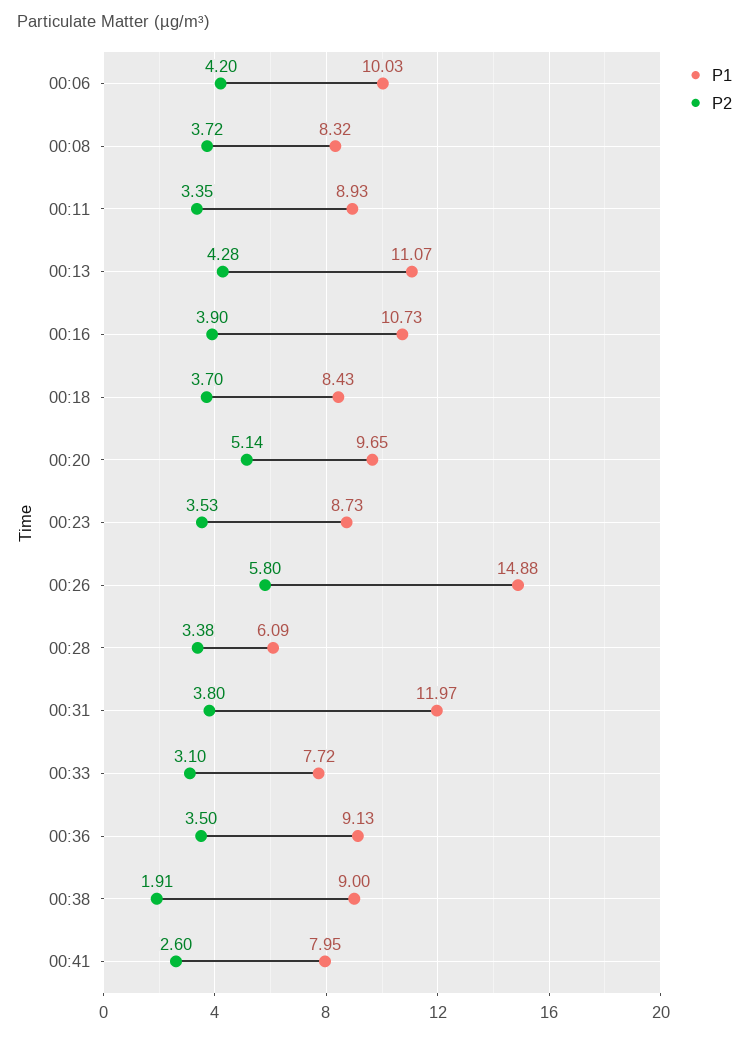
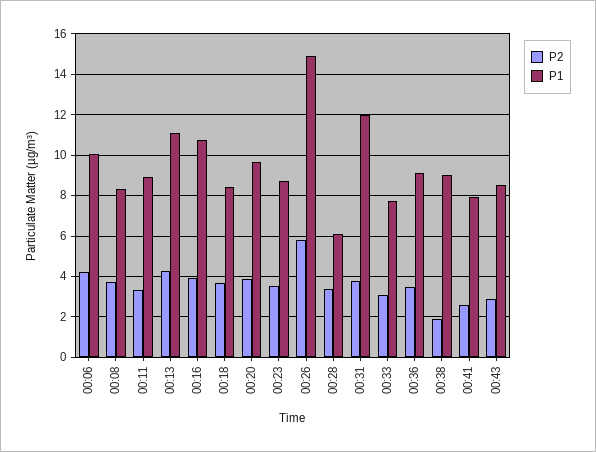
P2, 00:20: 5.14 -> 4
P2, 00:43: none -> 3
P1, 00:43: none -> 8.5

